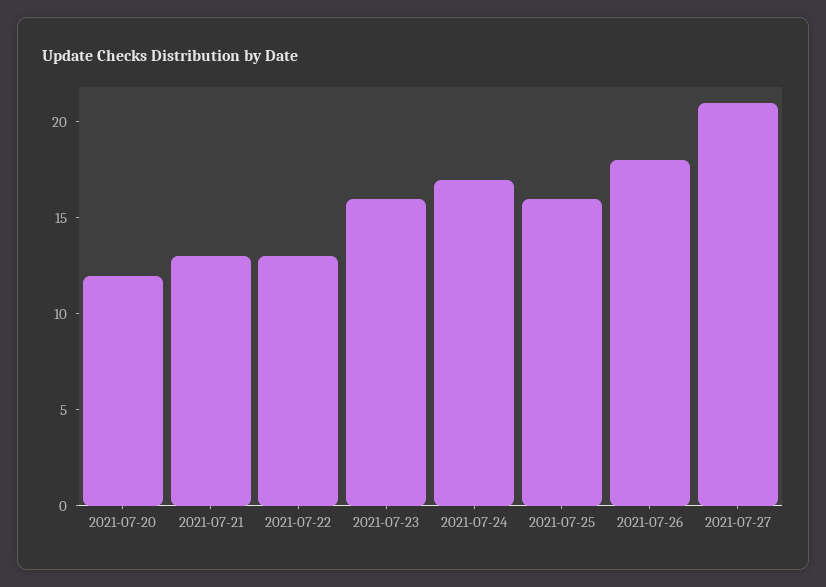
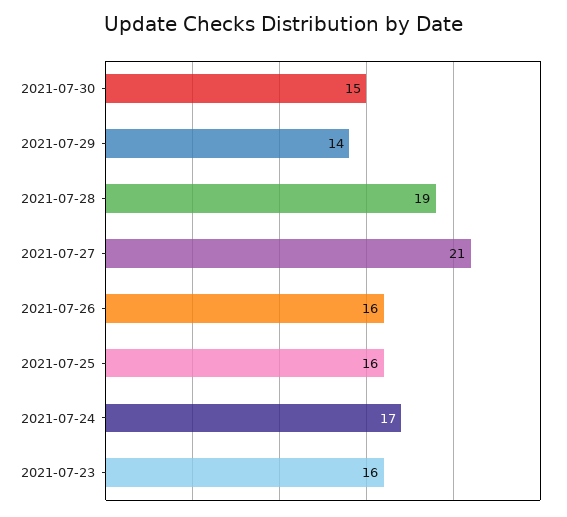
2021-07-20: 12 -> none
2021-07-21: 13 -> none
2021-07-22: 13 -> none
2021-07-26: 18 -> 16
2021-07-30: none -> 15
2021-07-29: none -> 14
2021-07-28: none -> 19

